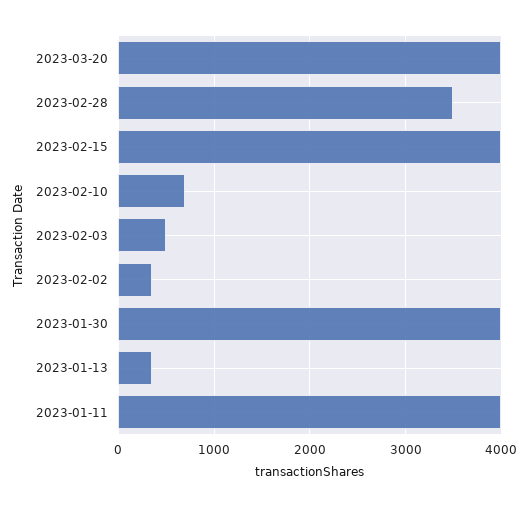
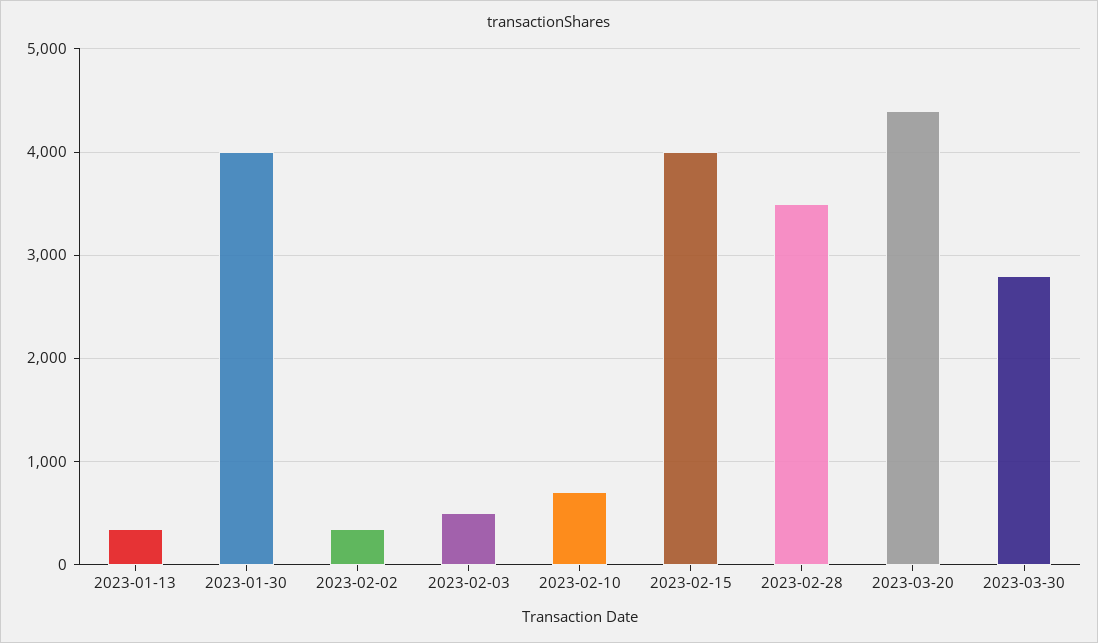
2023-03-20: 4000 -> 4400
2023-01-11: 4000 -> none
2023-03-30: none -> 2800

